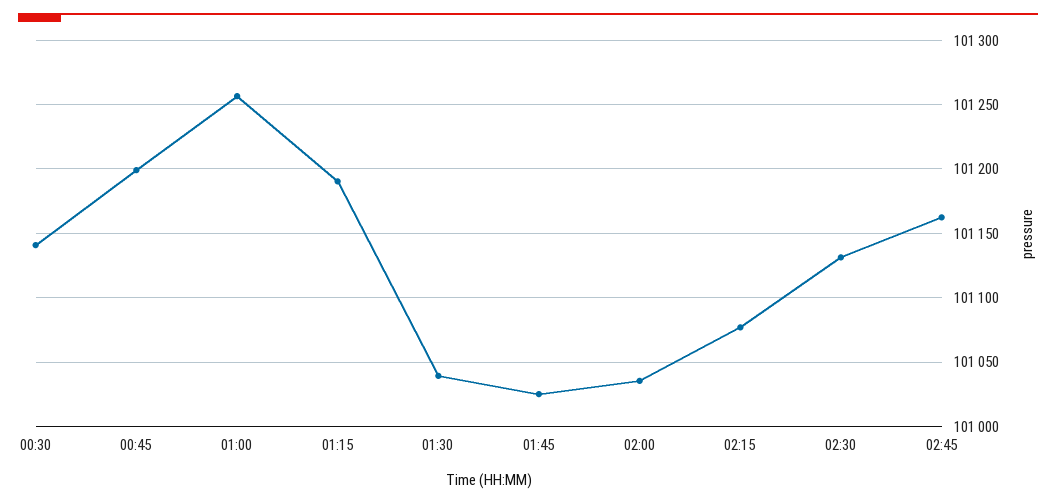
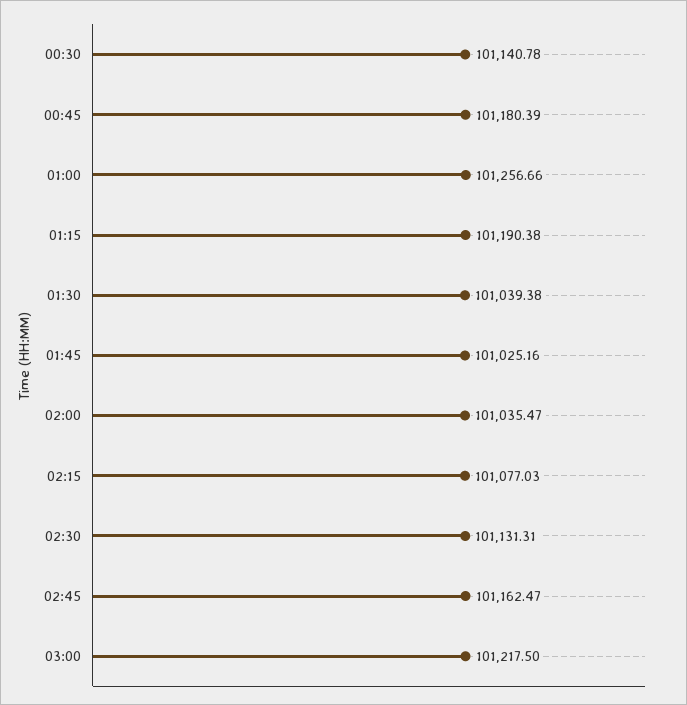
00:45: 101200 -> 101180.39
03:00: none -> 101217.5

